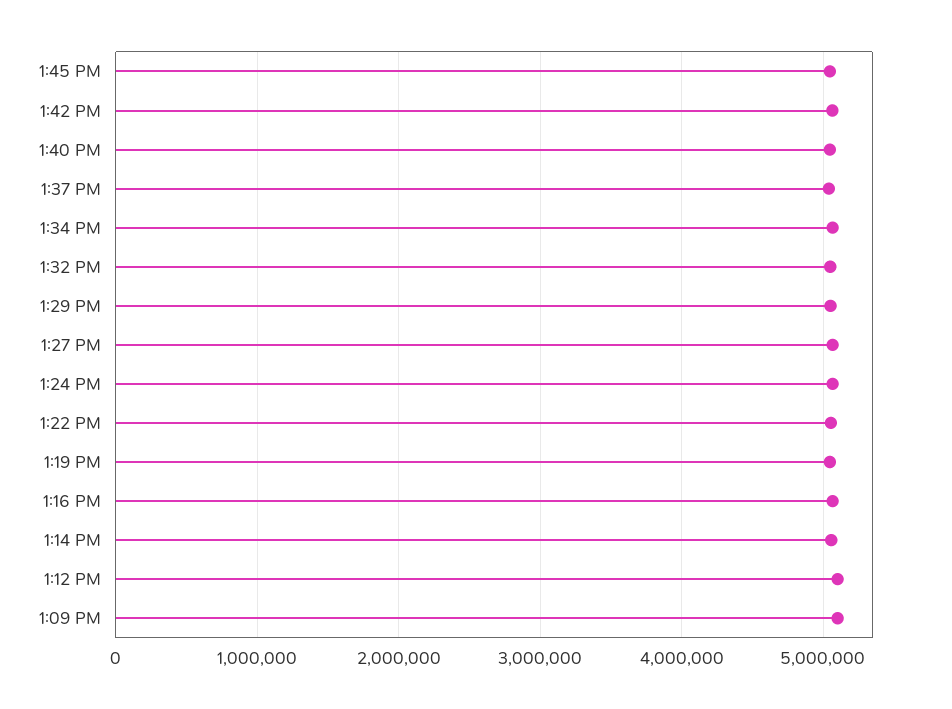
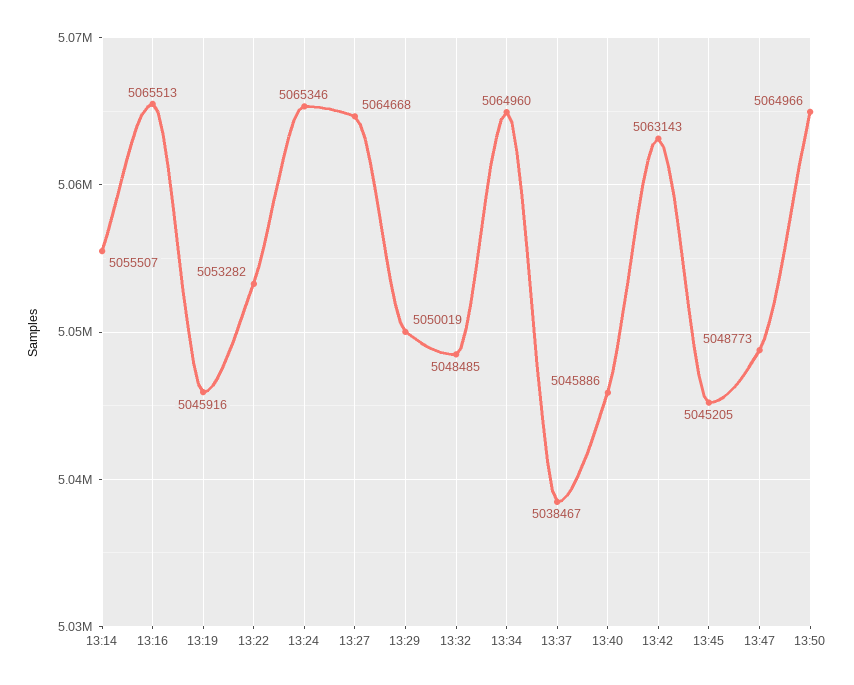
1:12 PM: 5100000 -> none
1:09 PM: 5100000 -> none
13:47: none -> 5048773
13:50: none -> 5064966

